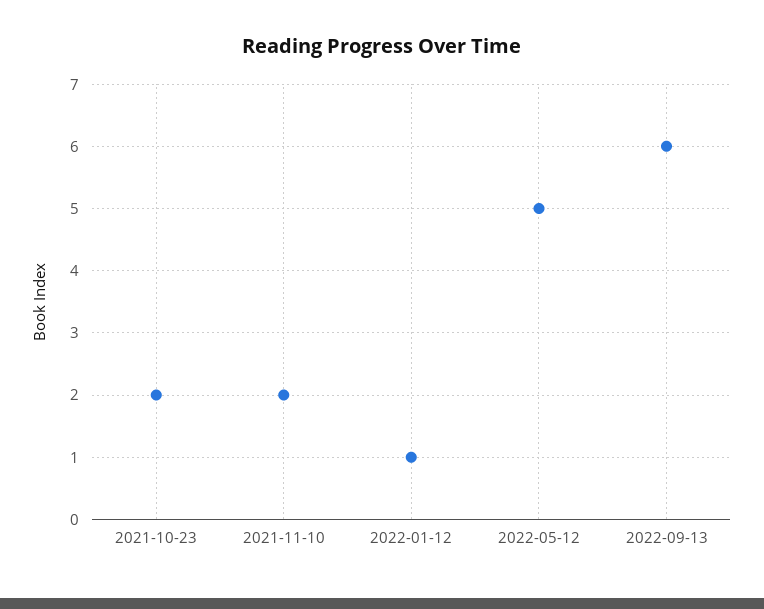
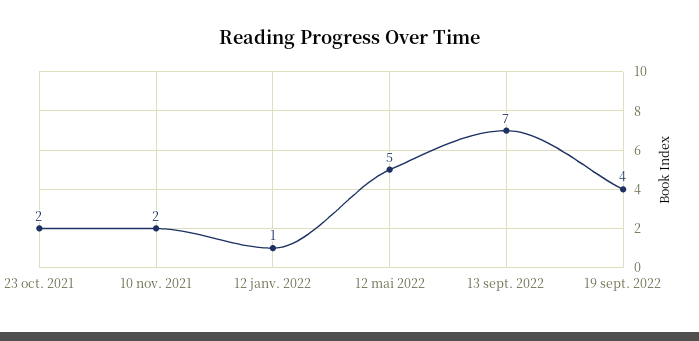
2022-09-13: 6 -> 7
19 sept. 2022: none -> 4

